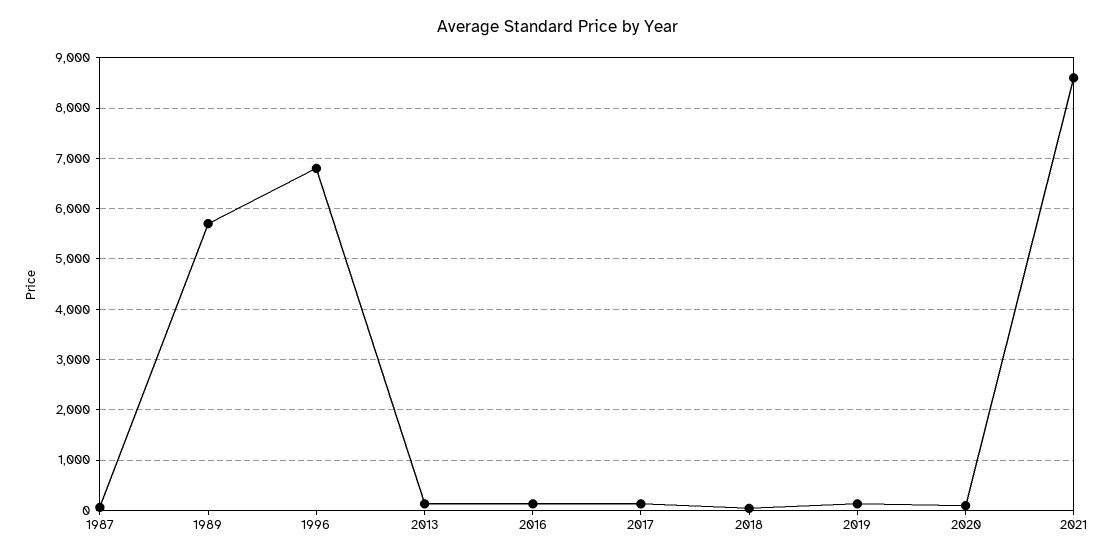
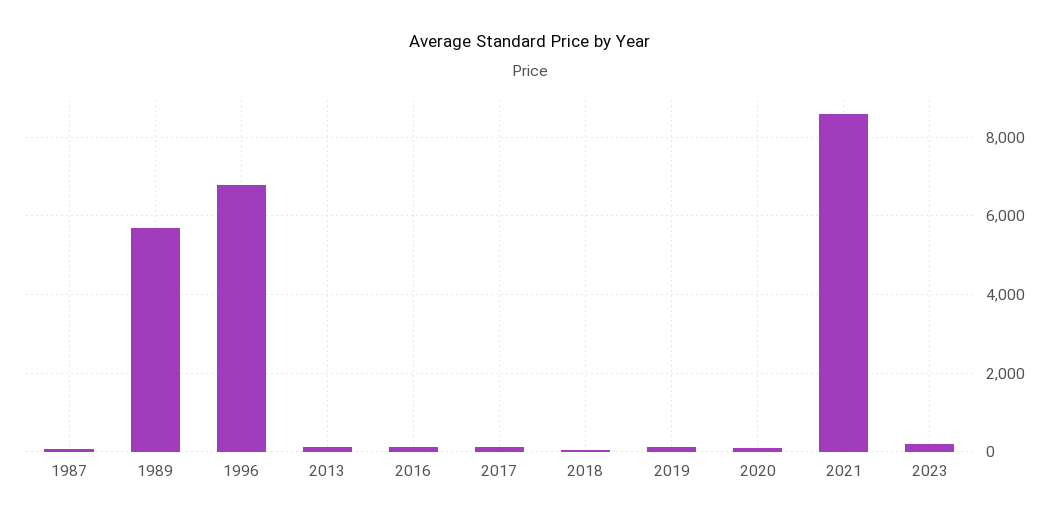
2023: none -> 200

